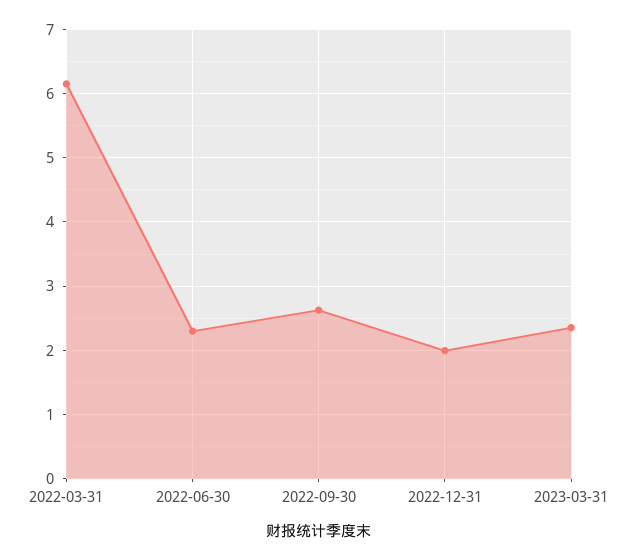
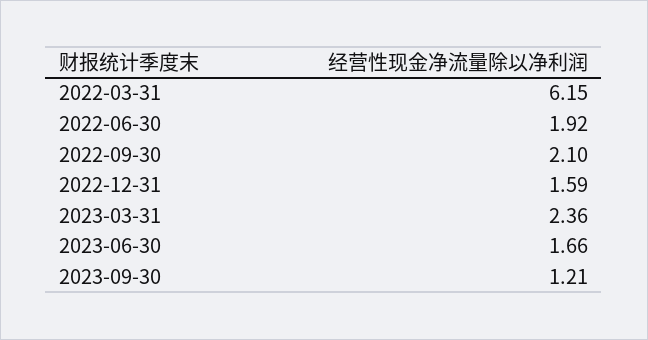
2022-06-30: 2.3 -> 1.92
2022-09-30: 2.6 -> 2.1
2022-12-31: 2 -> 1.59
2023-06-30: none -> 1.66
2023-09-30: none -> 1.21

